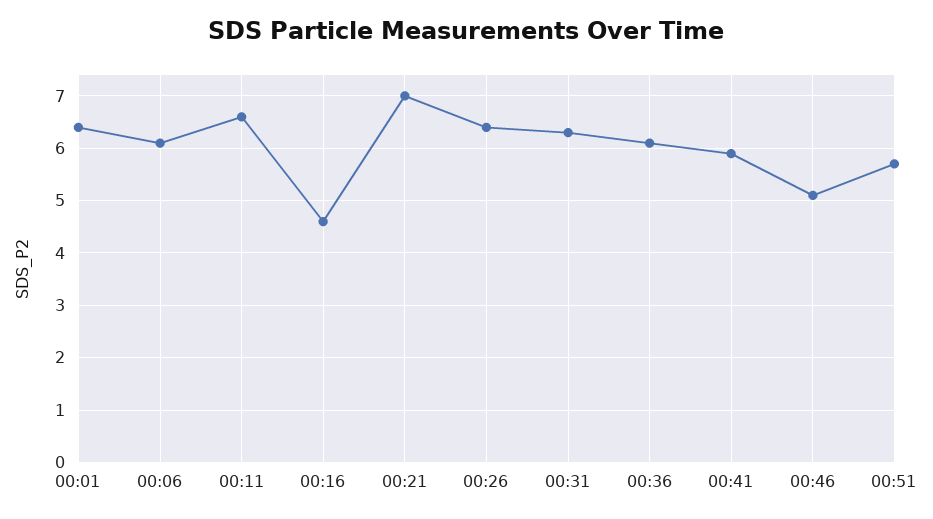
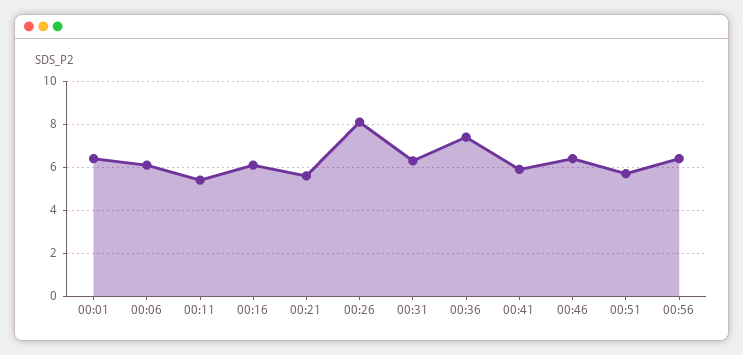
00:11: 6.5 -> 5.5
00:16: 4.5 -> 6
00:21: 7 -> 5.5
00:26: 6.5 -> 8
00:36: 6 -> 7.5
00:46: 5 -> 6.5
00:56: none -> 6.5

